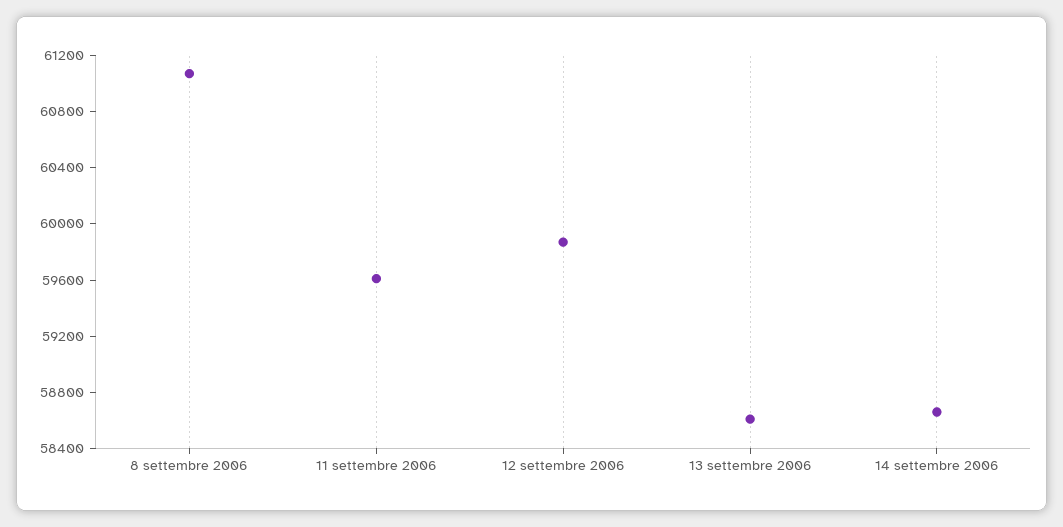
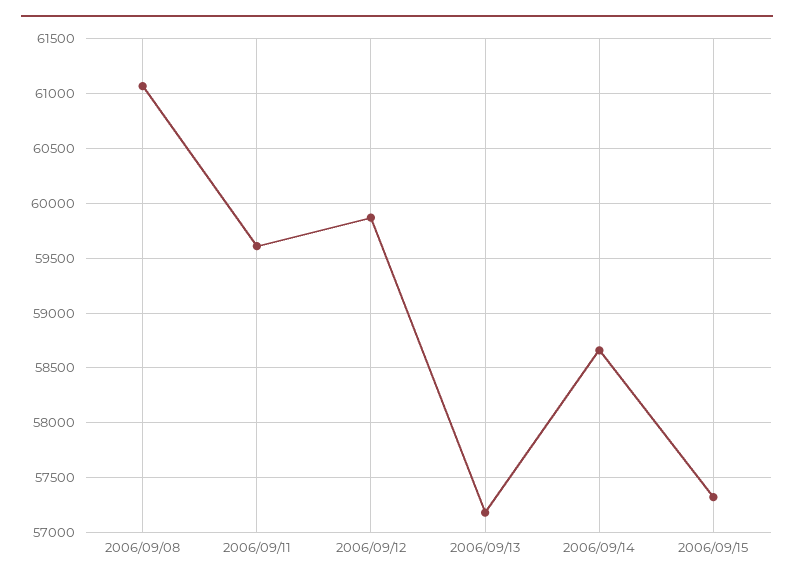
13 settembre 2006: 58600 -> 57200
2006/09/15: none -> 57300

